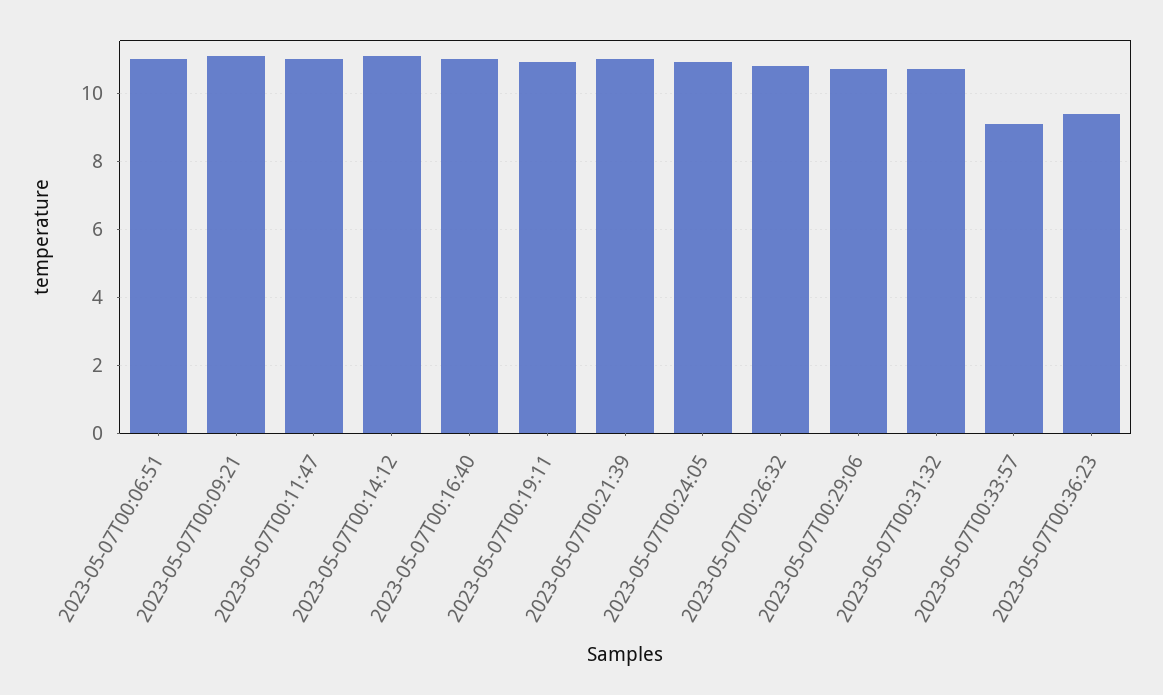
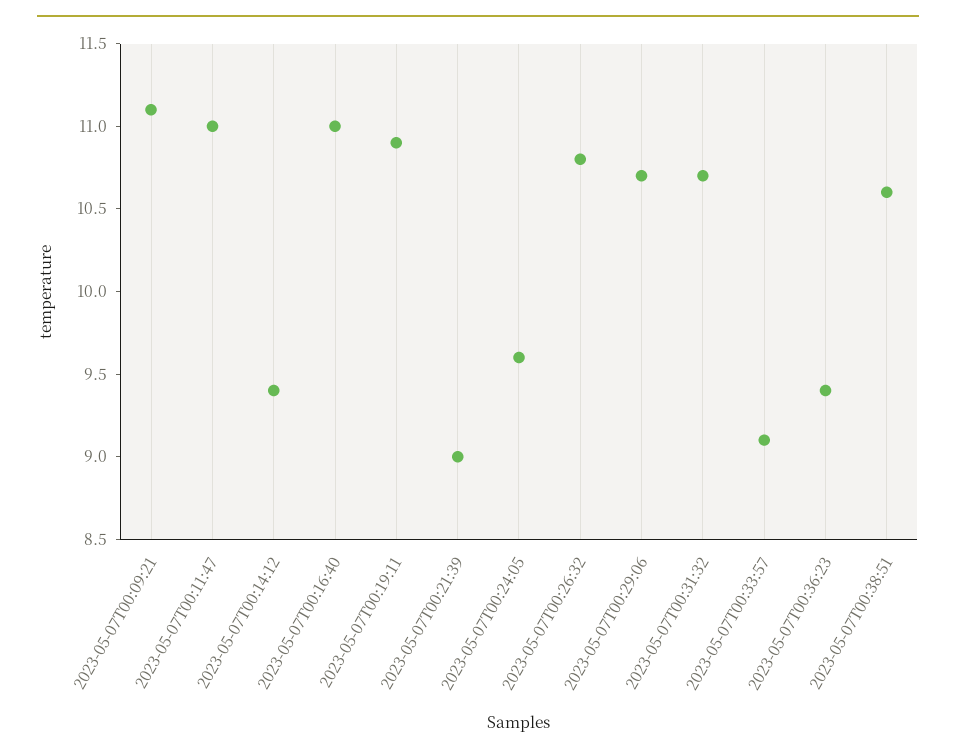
2023-05-07T00:06:51: 11 -> none
2023-05-07T00:14:12: 11 -> 9.4
2023-05-07T00:21:39: 11 -> 9
2023-05-07T00:24:05: 11 -> 9.6
2023-05-07T00:38:51: none -> 10.6

